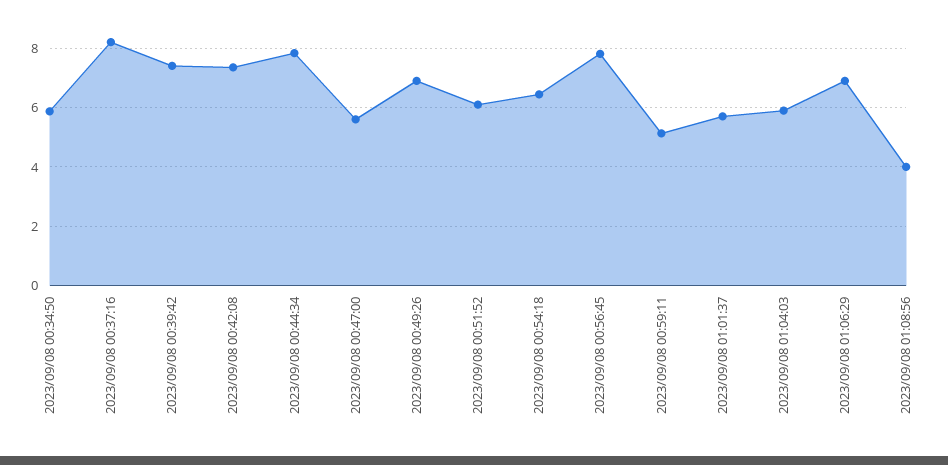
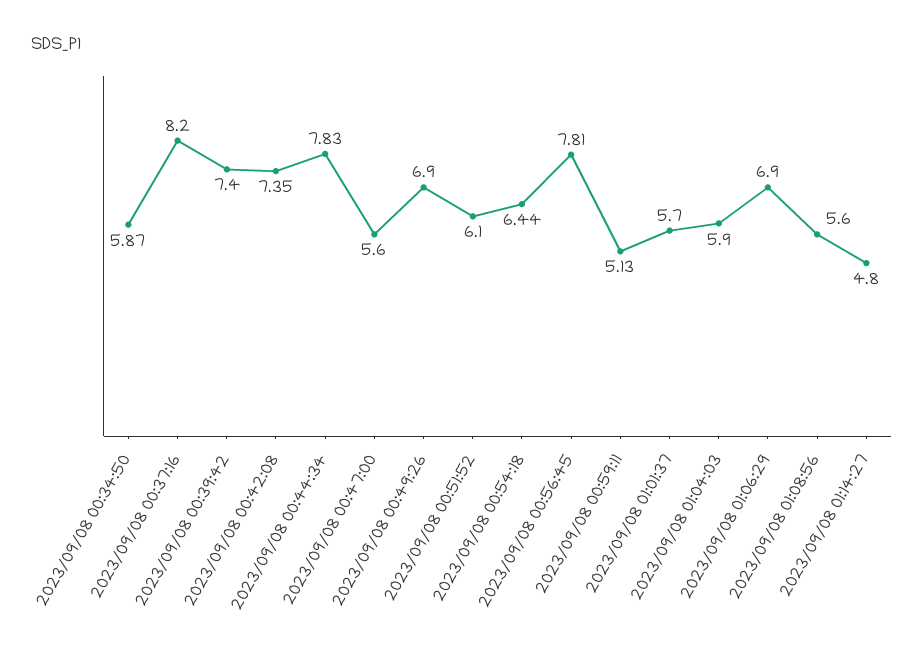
2023/09/08 01:08:56: 4 -> 5.6
2023/09/08 01:14:27: none -> 4.8

